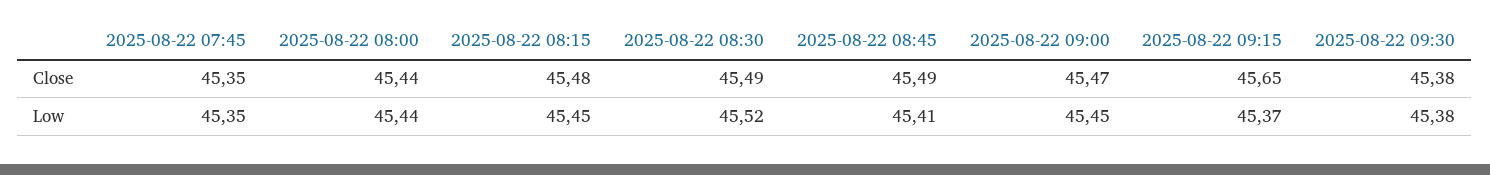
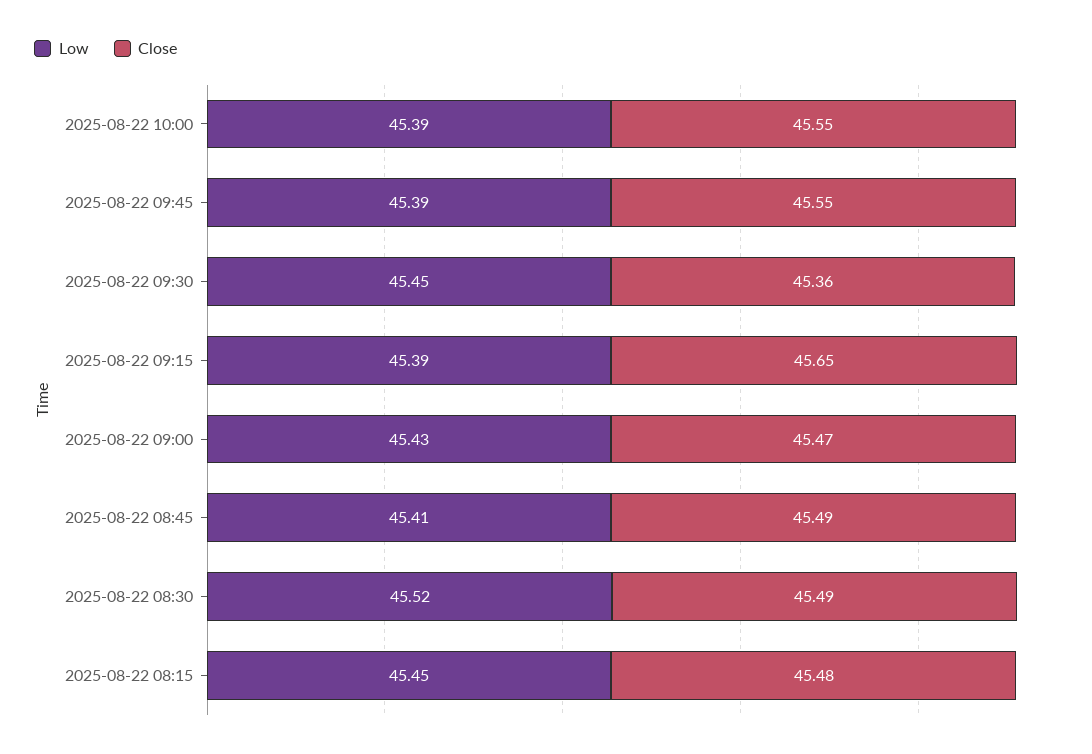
Close, 2025-08-22 07:45: 45.35 -> none
Close, 2025-08-22 08:00: 45.44 -> none
Close, 2025-08-22 09:30: 45.38 -> 45.36
Low, 2025-08-22 07:45: 45.35 -> none
Low, 2025-08-22 08:00: 45.44 -> none
Low, 2025-08-22 09:00: 45.45 -> 45.43
Low, 2025-08-22 09:15: 45.37 -> 45.39
Low, 2025-08-22 09:30: 45.38 -> 45.45
Low, 2025-08-22 10:00: none -> 45.39
Close, 2025-08-22 10:00: none -> 45.55
Low, 2025-08-22 09:45: none -> 45.39
Close, 2025-08-22 09:45: none -> 45.55

